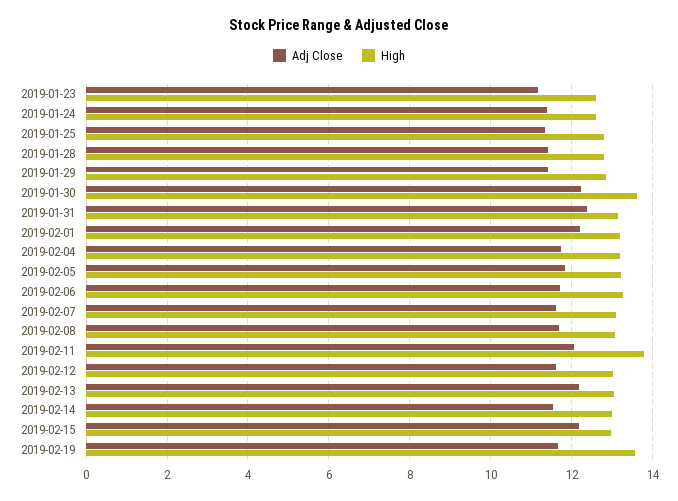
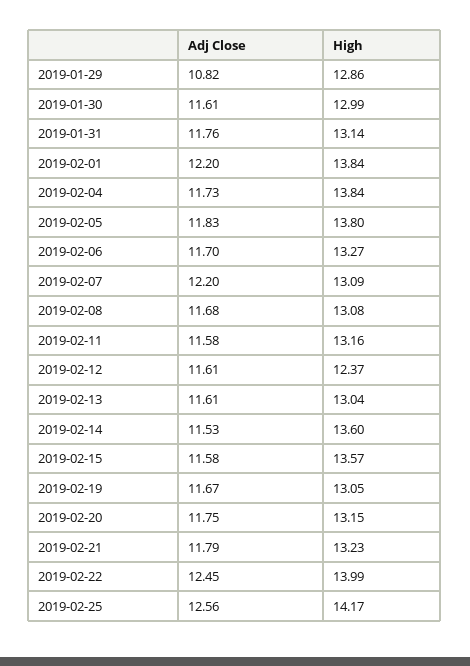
Adj Close, 2019-01-23: 11.2 -> none
High, 2019-01-23: 12.6 -> none
Adj Close, 2019-01-24: 11.4 -> none
High, 2019-01-24: 12.6 -> none
Adj Close, 2019-01-25: 11.4 -> none
High, 2019-01-25: 12.8 -> none
Adj Close, 2019-01-28: 11.4 -> none
High, 2019-01-28: 12.8 -> none
Adj Close, 2019-01-29: 11.4 -> 10.82
Adj Close, 2019-01-30: 12.2 -> 11.61
High, 2019-01-30: 13.6 -> 12.99
Adj Close, 2019-01-31: 12.4 -> 11.76
High, 2019-02-01: 13.2 -> 13.84
High, 2019-02-04: 13.2 -> 13.84
High, 2019-02-05: 13.2 -> 13.8
Adj Close, 2019-02-07: 11.6 -> 12.2
Adj Close, 2019-02-11: 12 -> 11.58
High, 2019-02-11: 13.8 -> 13.16
High, 2019-02-12: 13 -> 12.37
Adj Close, 2019-02-13: 12.2 -> 11.61
High, 2019-02-14: 13 -> 13.6
Adj Close, 2019-02-15: 12.2 -> 11.58
High, 2019-02-15: 13 -> 13.57
High, 2019-02-19: 13.6 -> 13.05
Adj Close, 2019-02-20: none -> 11.75
High, 2019-02-20: none -> 13.15
Adj Close, 2019-02-21: none -> 11.79
High, 2019-02-21: none -> 13.23
Adj Close, 2019-02-22: none -> 12.45
High, 2019-02-22: none -> 13.99
Adj Close, 2019-02-25: none -> 12.56
High, 2019-02-25: none -> 14.17

